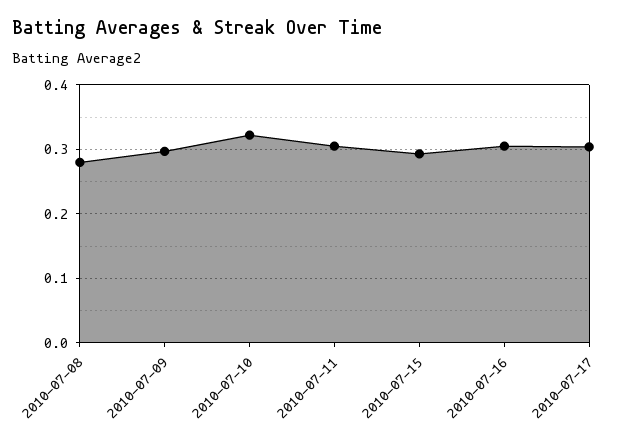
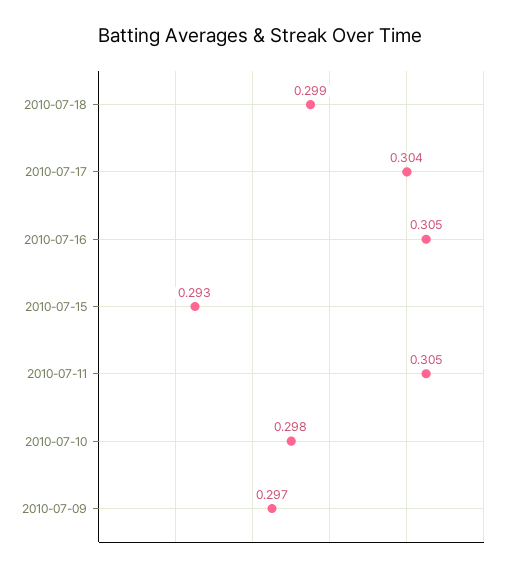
2010-07-08: 0.28 -> none
2010-07-10: 0.32 -> 0.298
2010-07-18: none -> 0.299

